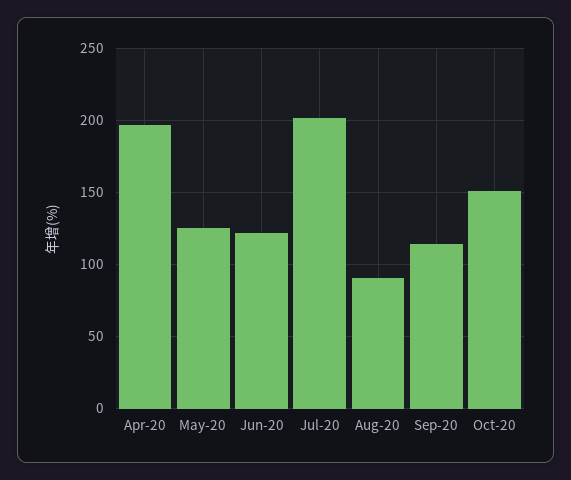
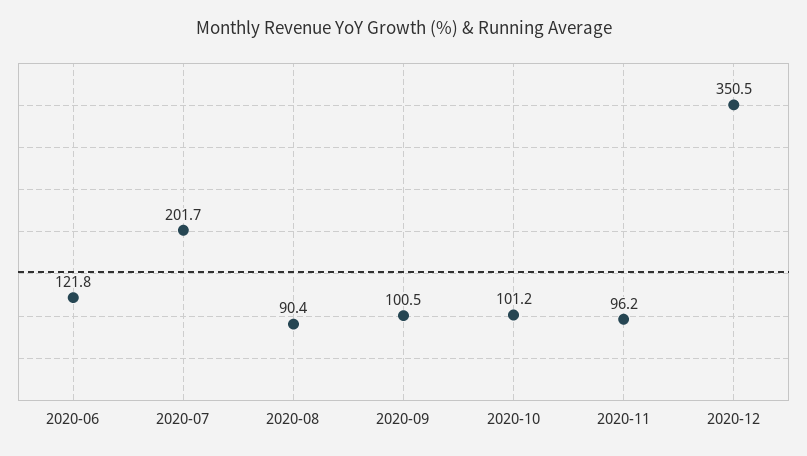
Apr-20: 195 -> none
May-20: 125 -> none
Sep-20: 115 -> 100.5
Oct-20: 150 -> 101.2
2020-11: none -> 96.2
2020-12: none -> 350.5

